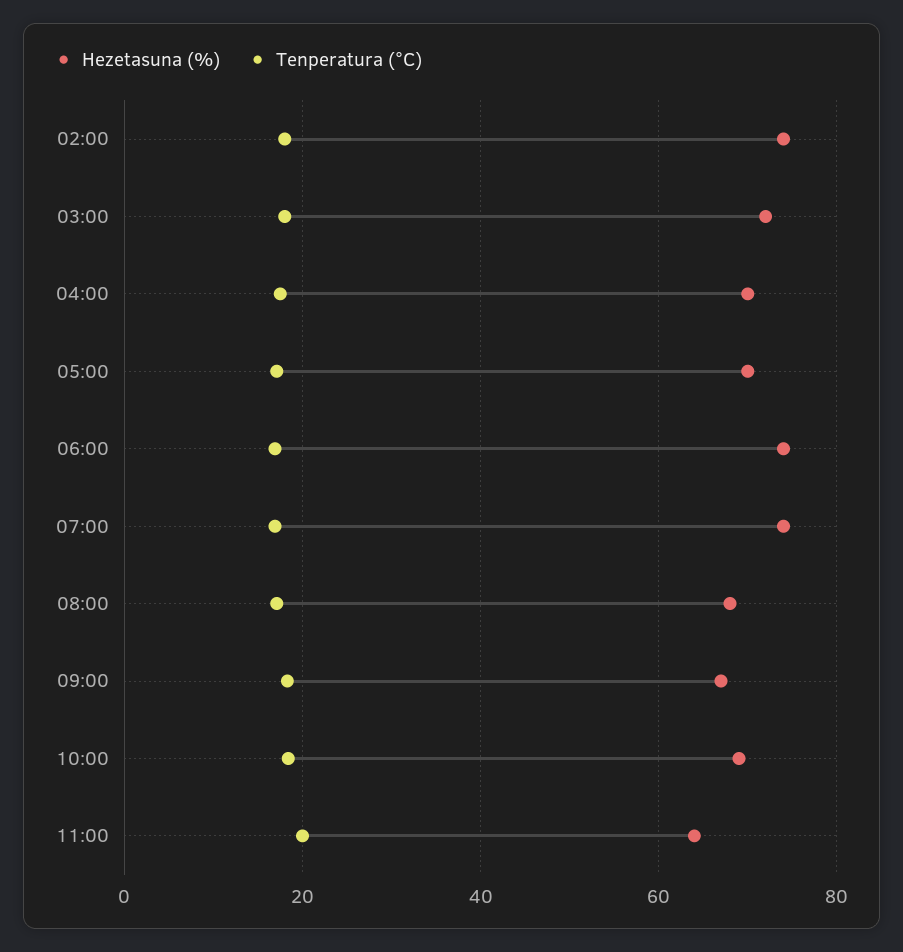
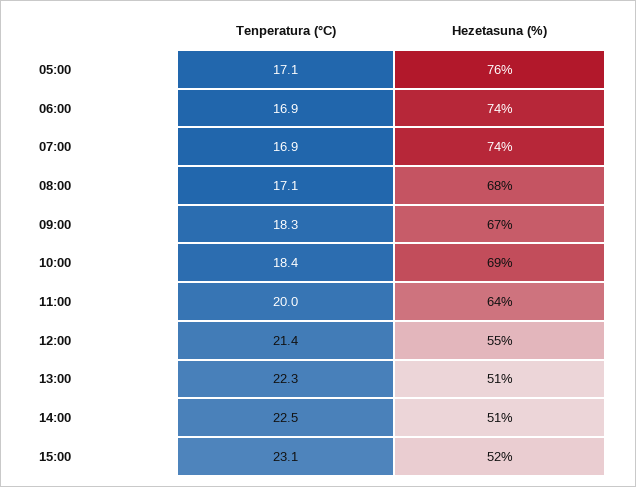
Hezetasuna (%), 02:00: 74 -> none
Tenperatura (°C), 02:00: 18 -> none
Hezetasuna (%), 03:00: 72 -> none
Tenperatura (°C), 03:00: 18 -> none
Hezetasuna (%), 04:00: 70 -> none
Tenperatura (°C), 04:00: 18 -> none
Hezetasuna (%), 05:00: 70 -> 76
Tenperatura (°C), 12:00: none -> 21.4
Hezetasuna (%), 12:00: none -> 55
Tenperatura (°C), 13:00: none -> 22.3
Hezetasuna (%), 13:00: none -> 51
Tenperatura (°C), 14:00: none -> 22.5
Hezetasuna (%), 14:00: none -> 51
Tenperatura (°C), 15:00: none -> 23.1
Hezetasuna (%), 15:00: none -> 52

